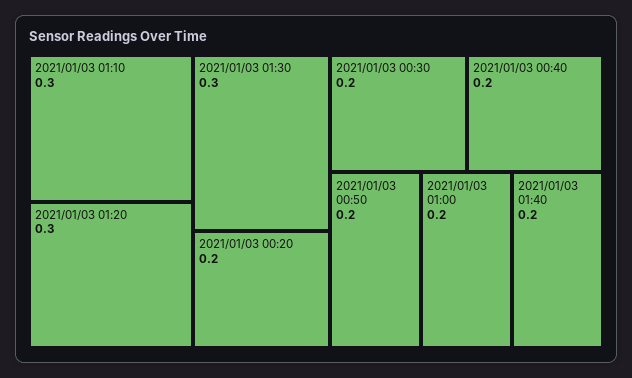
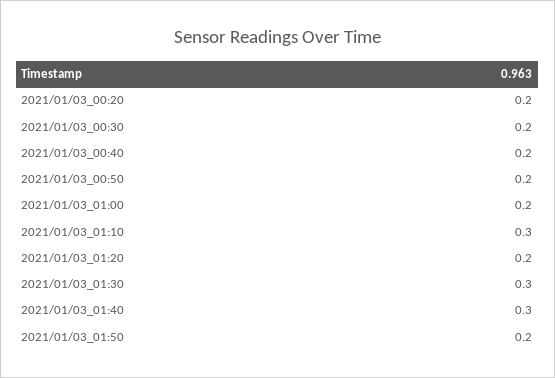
2021/01/03 01:20: 0.3 -> 0.2
2021/01/03 01:40: 0.2 -> 0.3
2021/01/03_01:50: none -> 0.2

